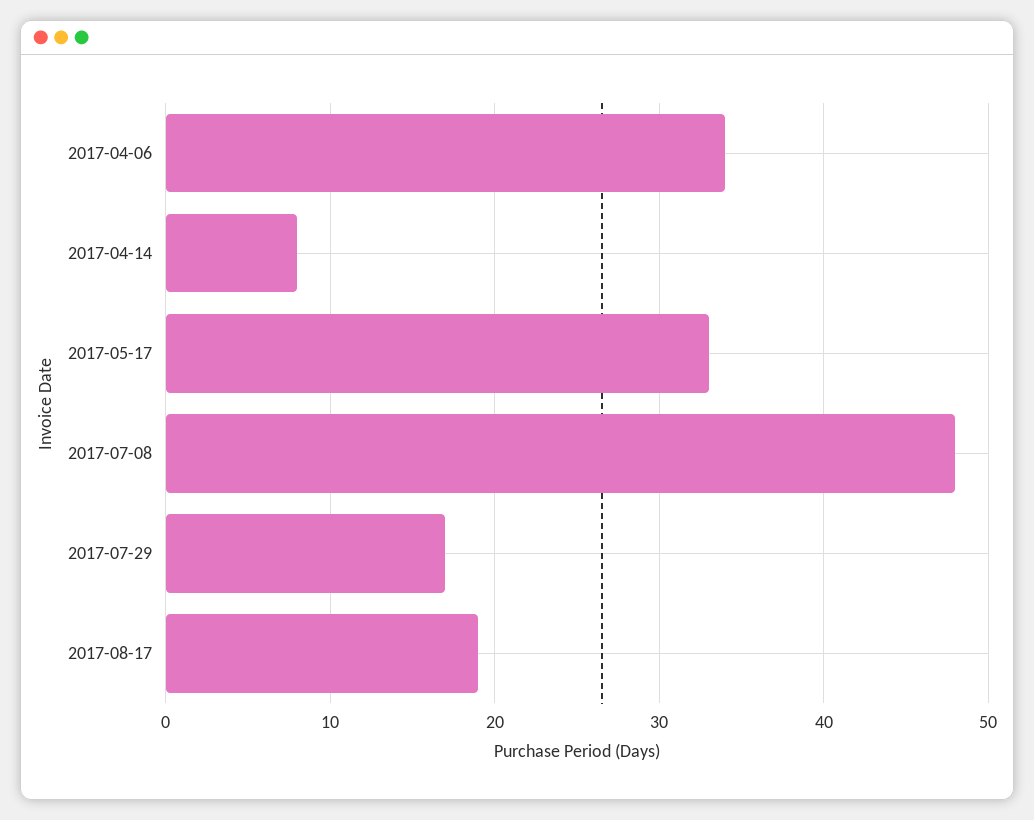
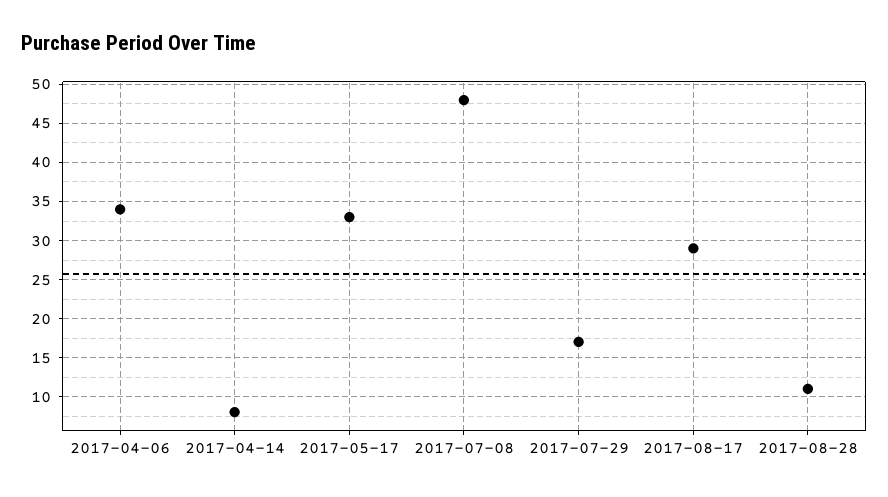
2017-08-17: 19 -> 29
2017-08-28: none -> 11

